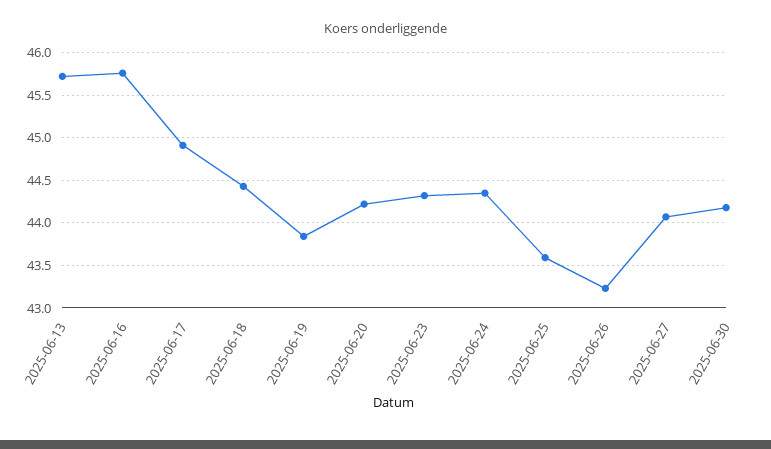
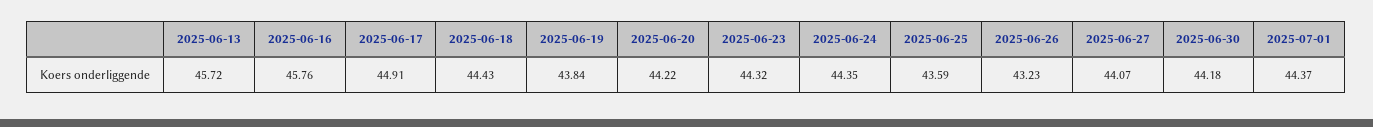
2025-07-01: none -> 44.37

